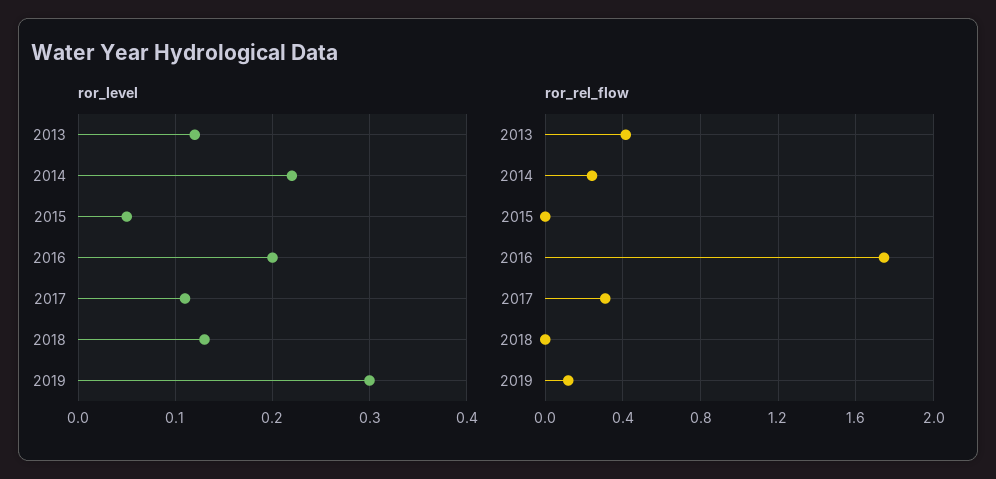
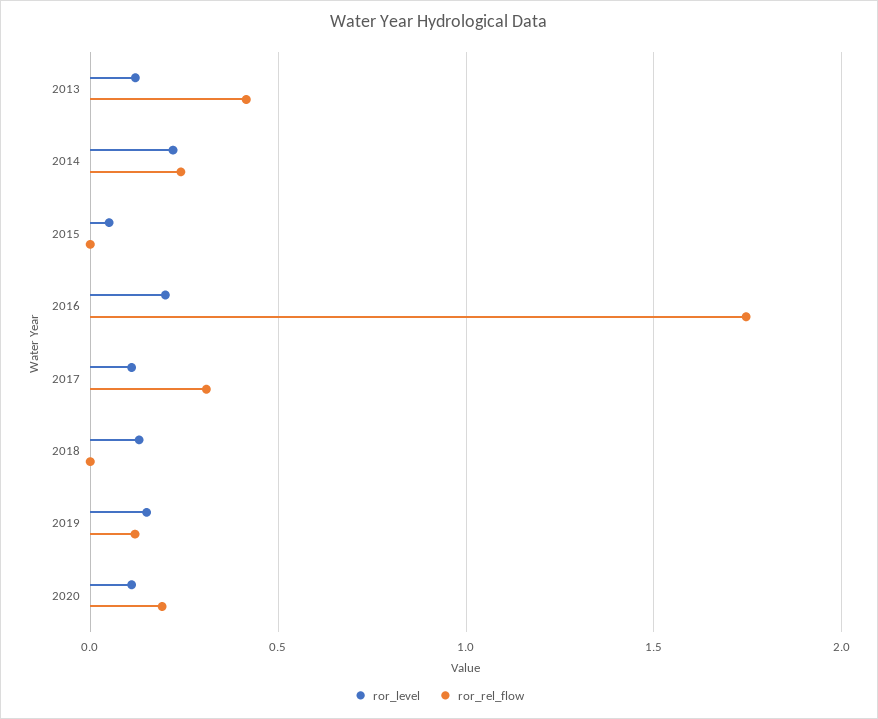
ror_level, 2019: 0.3 -> 0.15
ror_level, 2020: none -> 0.1
ror_rel_flow, 2020: none -> 0.2

